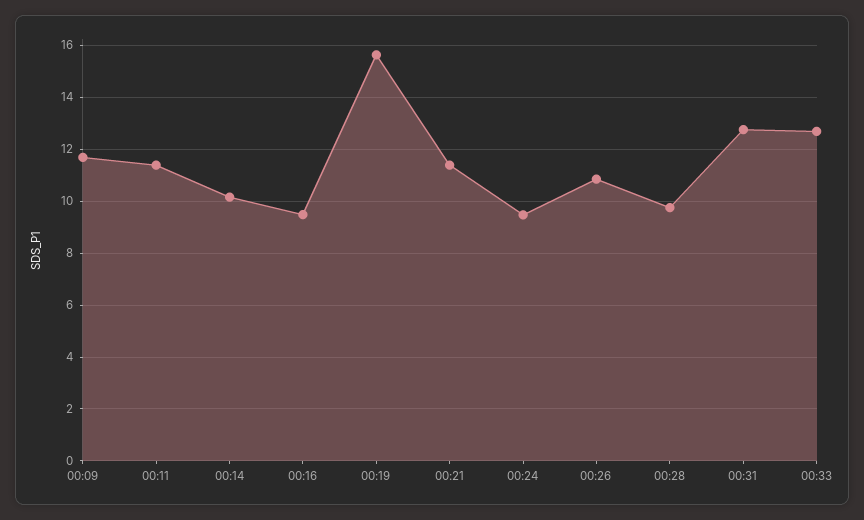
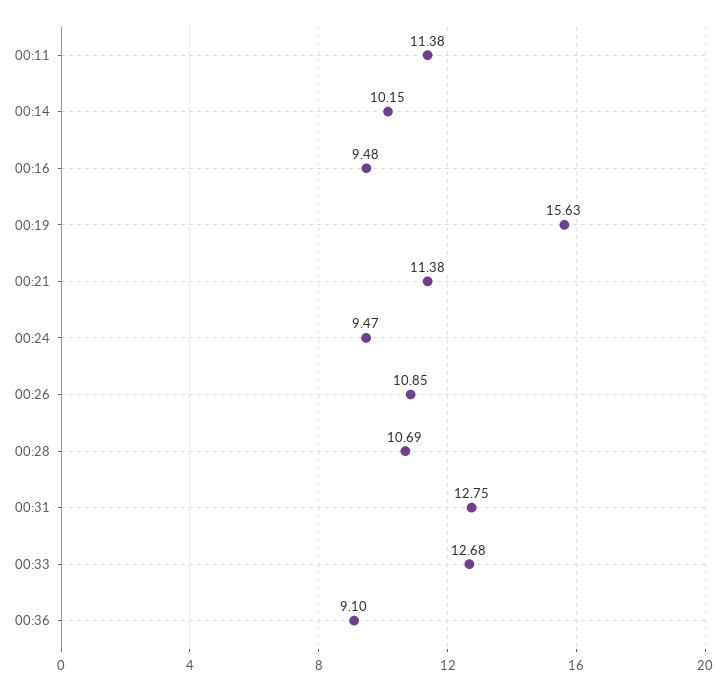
00:09: 11.75 -> none
00:28: 9.75 -> 10.69
00:36: none -> 9.1

